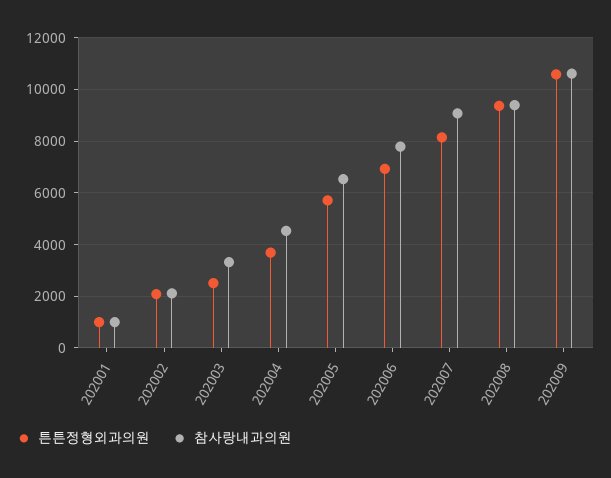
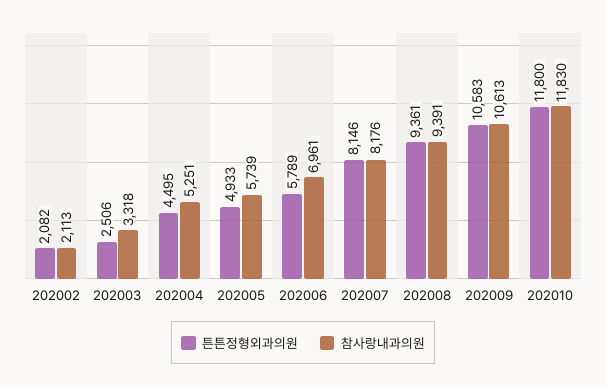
튼튼정형외과의원, 202001: 1000 -> none
참사랑내과의원, 202001: 1000 -> none
튼튼정형외과의원, 202004: 3750 -> 4495
참사랑내과의원, 202004: 4500 -> 5251
튼튼정형외과의원, 202005: 5750 -> 4933
참사랑내과의원, 202005: 6500 -> 5739
튼튼정형외과의원, 202006: 7000 -> 5789
참사랑내과의원, 202006: 7750 -> 6961
참사랑내과의원, 202007: 9000 -> 8176
튼튼정형외과의원, 202010: none -> 11800
참사랑내과의원, 202010: none -> 11830

